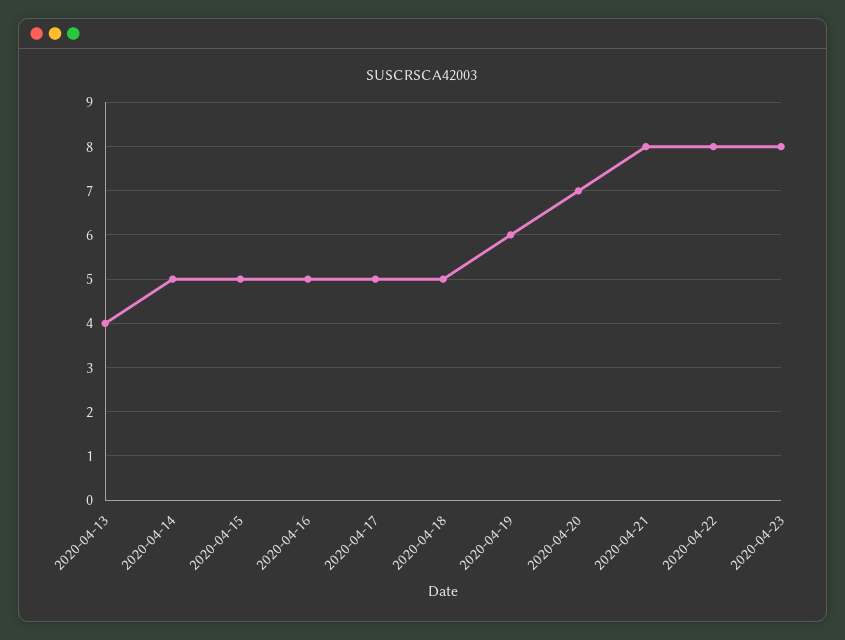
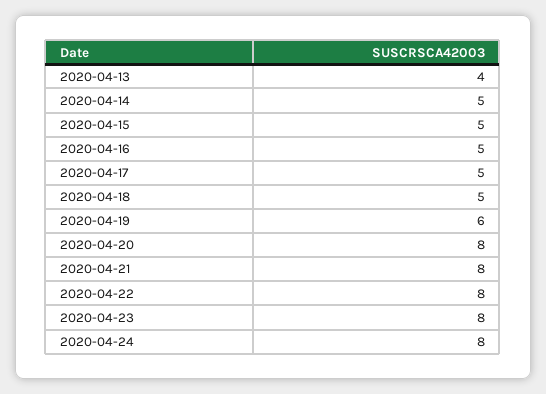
2020-04-20: 7 -> 8
2020-04-24: none -> 8

